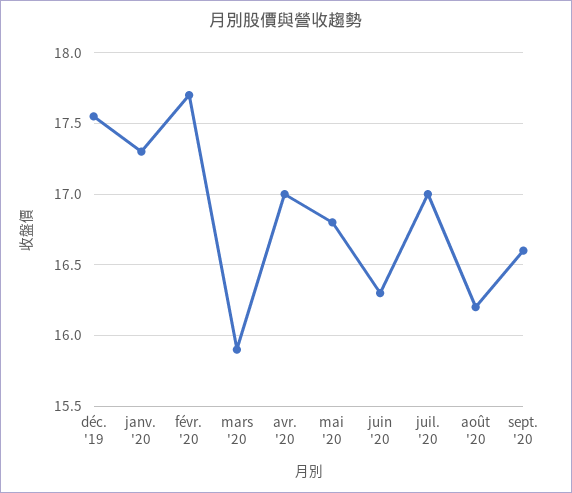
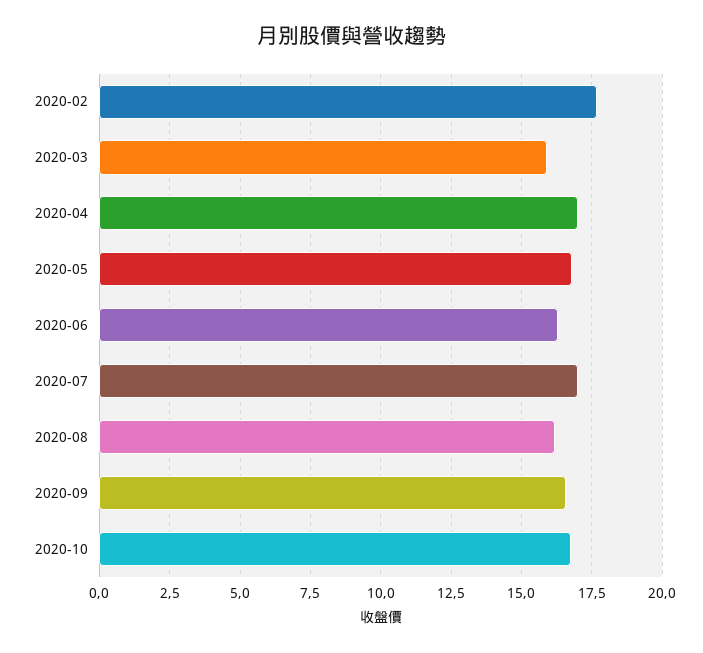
déc. '19: 17.55 -> none
janv. '20: 17.3 -> none
2020-10: none -> 16.75

